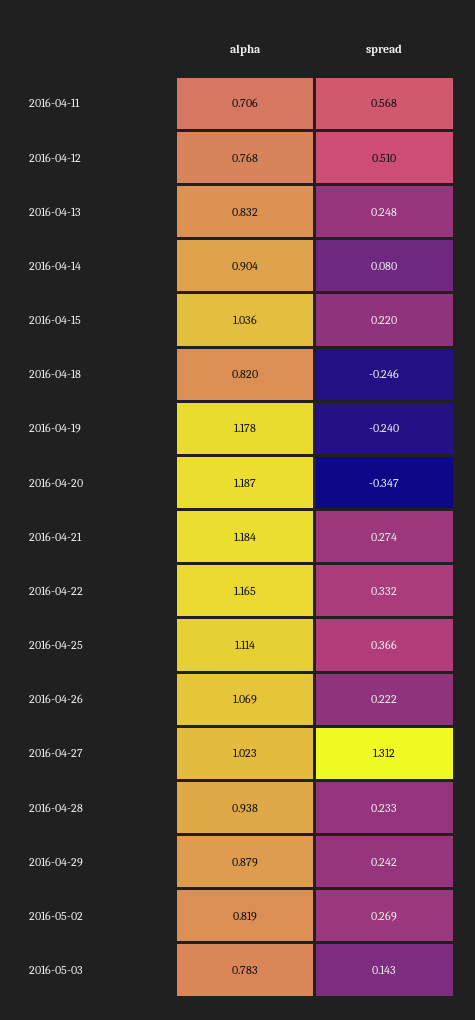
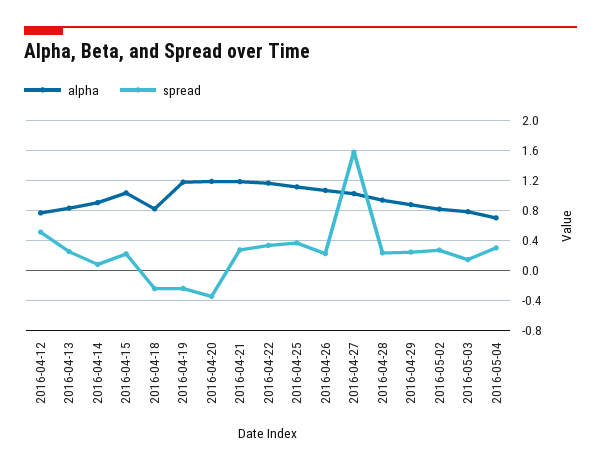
alpha, 2016-04-11: 0.706 -> none
spread, 2016-04-11: 0.568 -> none
spread, 2016-04-27: 1.312 -> 1.6
alpha, 2016-05-04: none -> 0.7
spread, 2016-05-04: none -> 0.3

